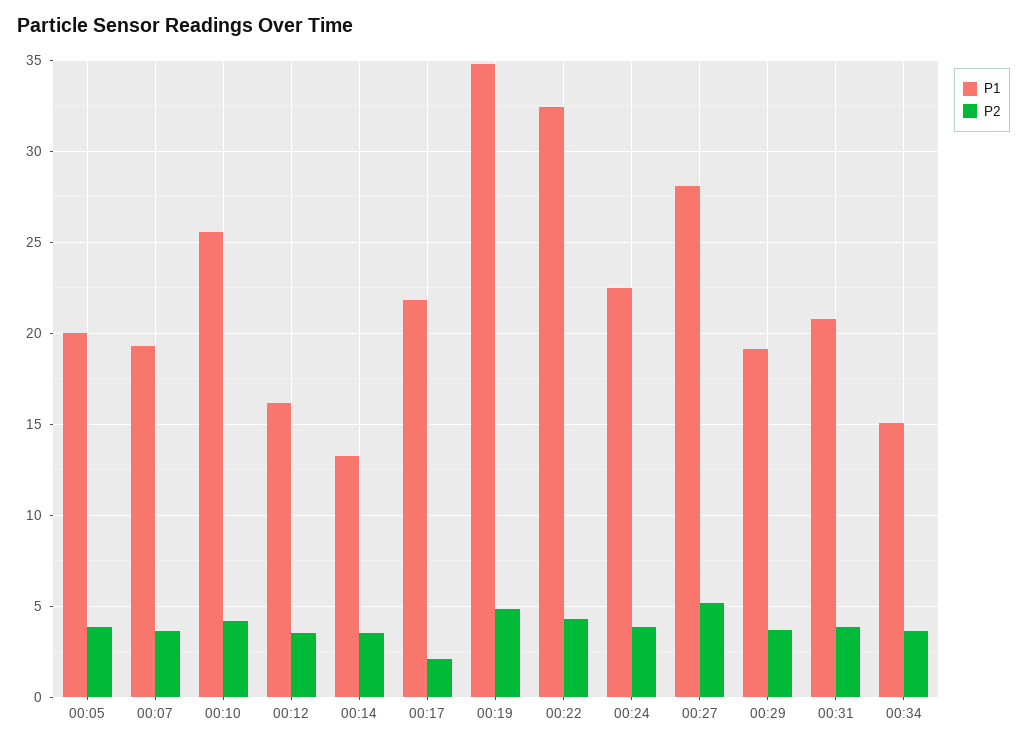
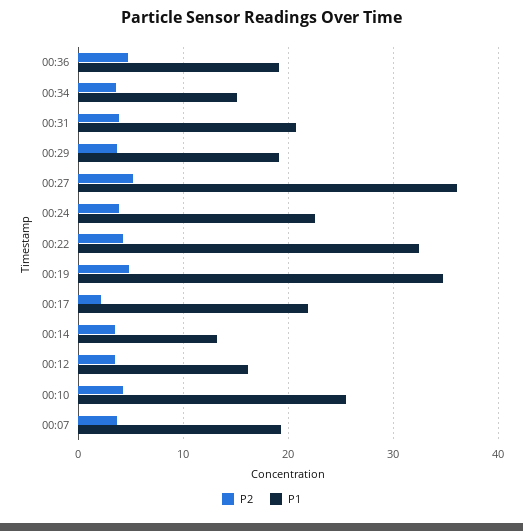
P1, 00:05: 20 -> none
P2, 00:05: 4 -> none
P1, 00:27: 28 -> 36
P2, 00:36: none -> 5
P1, 00:36: none -> 19

